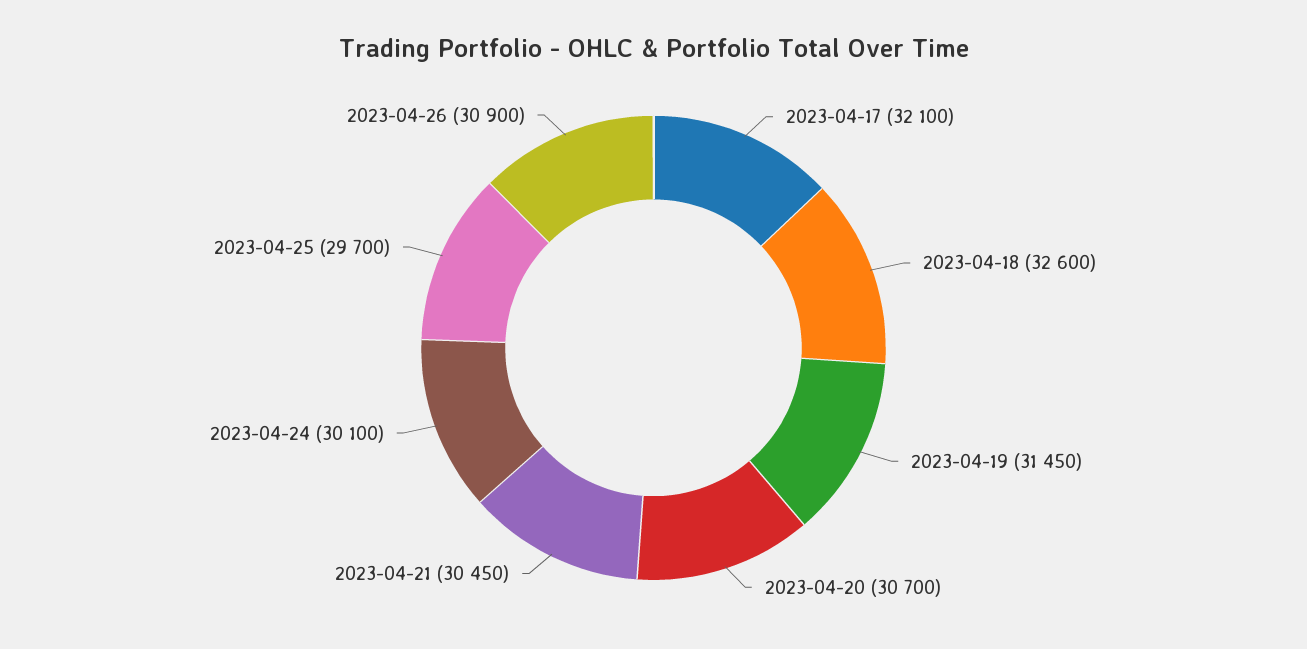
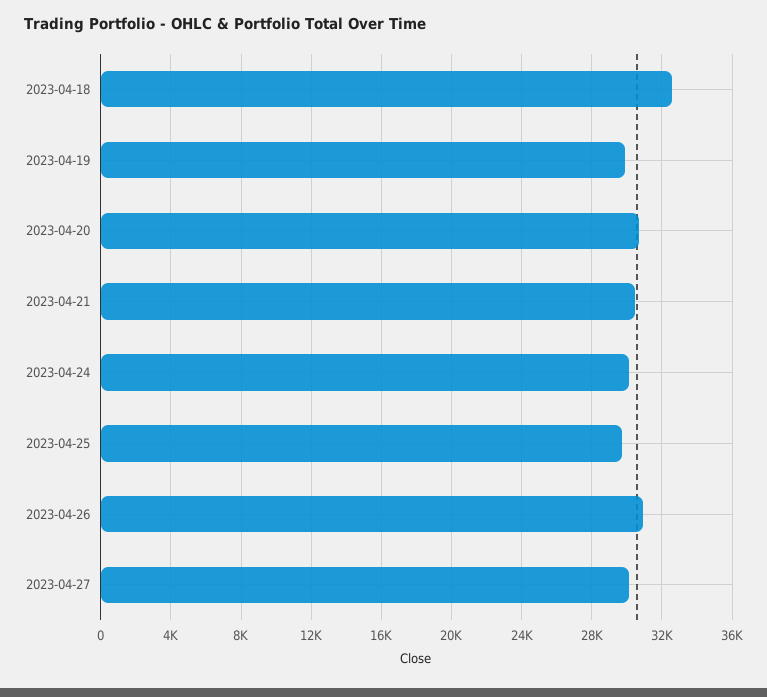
2023-04-17: 32100 -> none
2023-04-19: 31450 -> 30000
2023-04-27: none -> 30000

